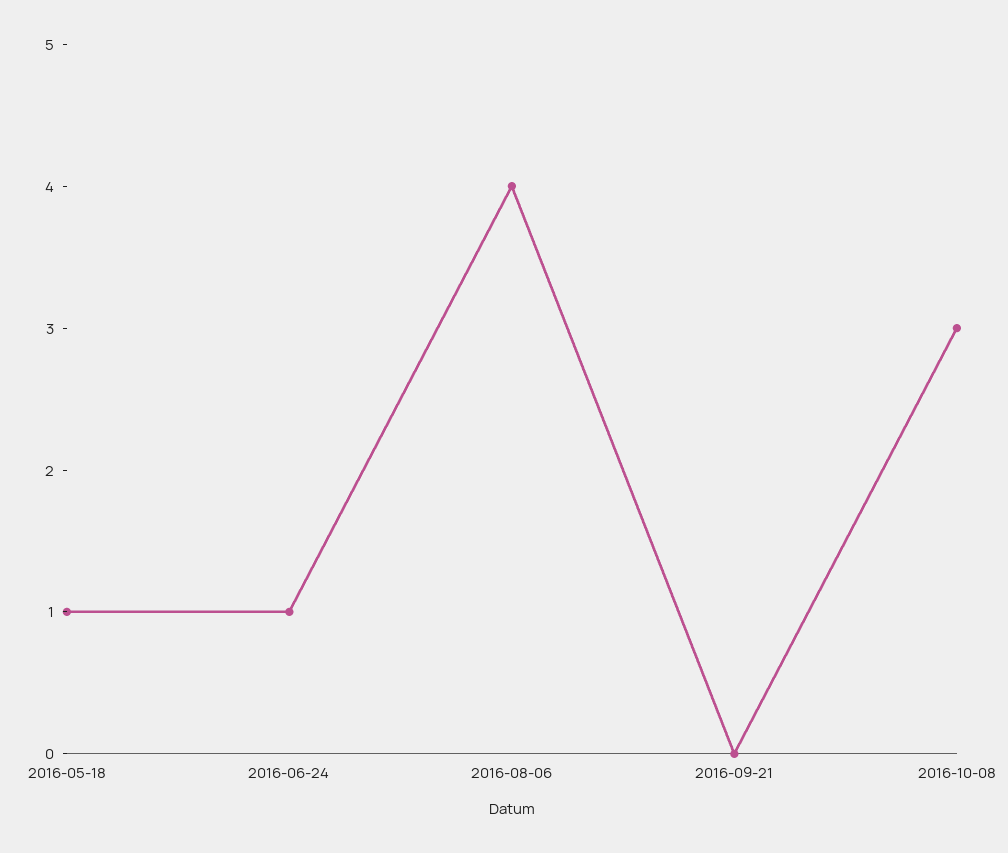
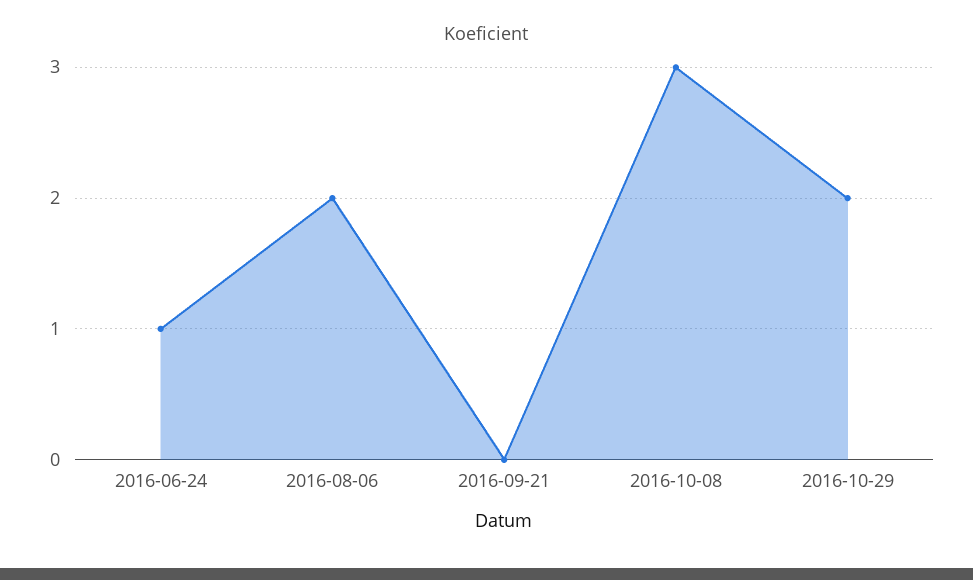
2016-05-18: 1 -> none
2016-08-06: 4 -> 2
2016-10-29: none -> 2

